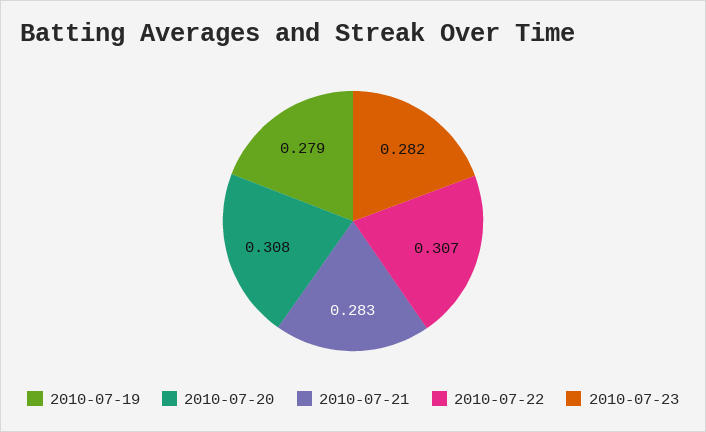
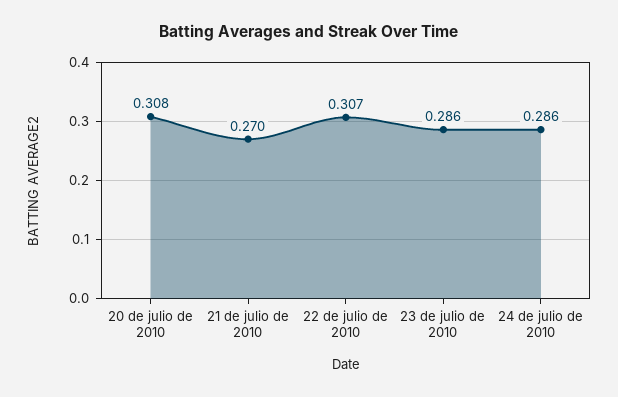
2010-07-19: 0.279 -> none
2010-07-21: 0.283 -> 0.27
2010-07-23: 0.282 -> 0.286
24 de julio de 2010: none -> 0.286

